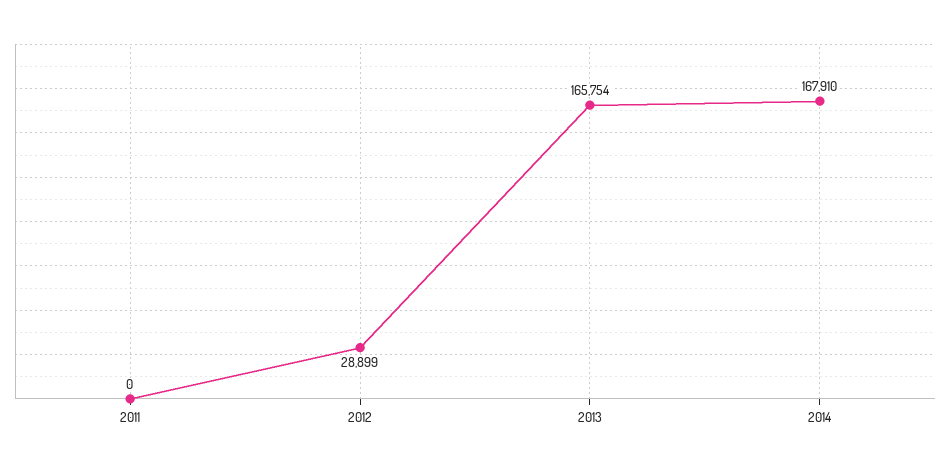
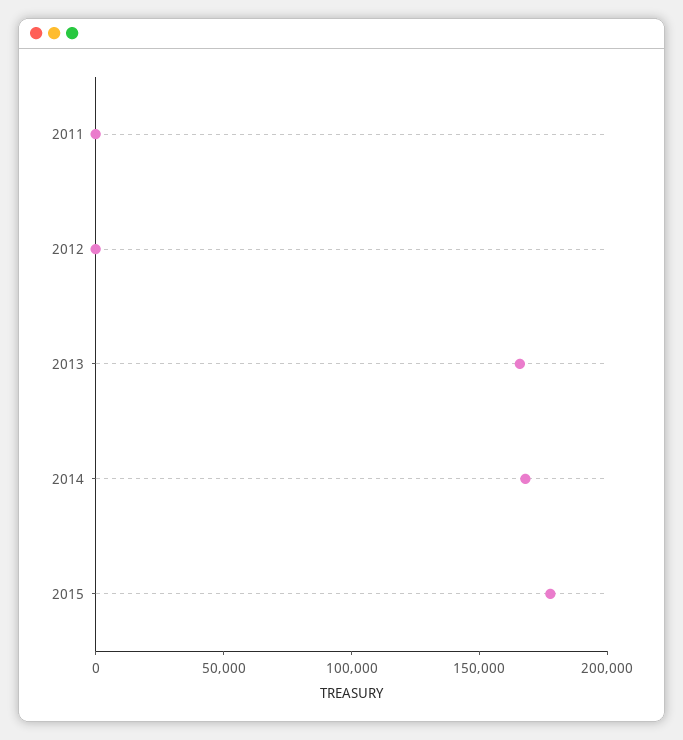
2012: 28899 -> 0
2015: none -> 180000

